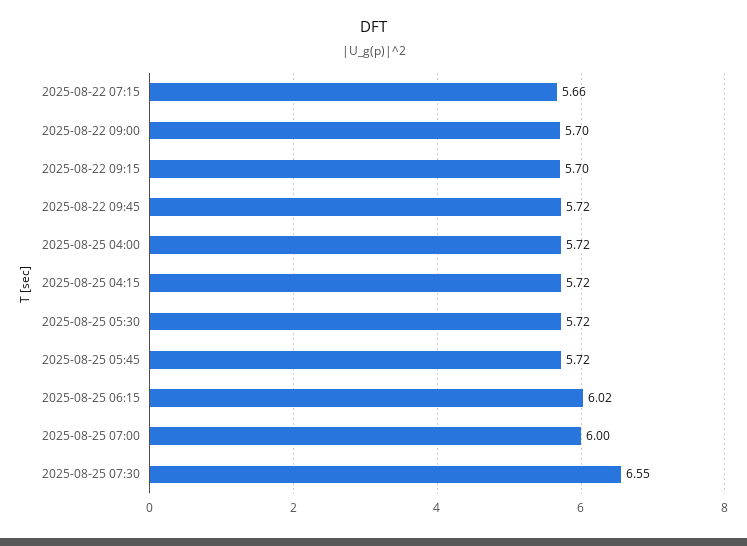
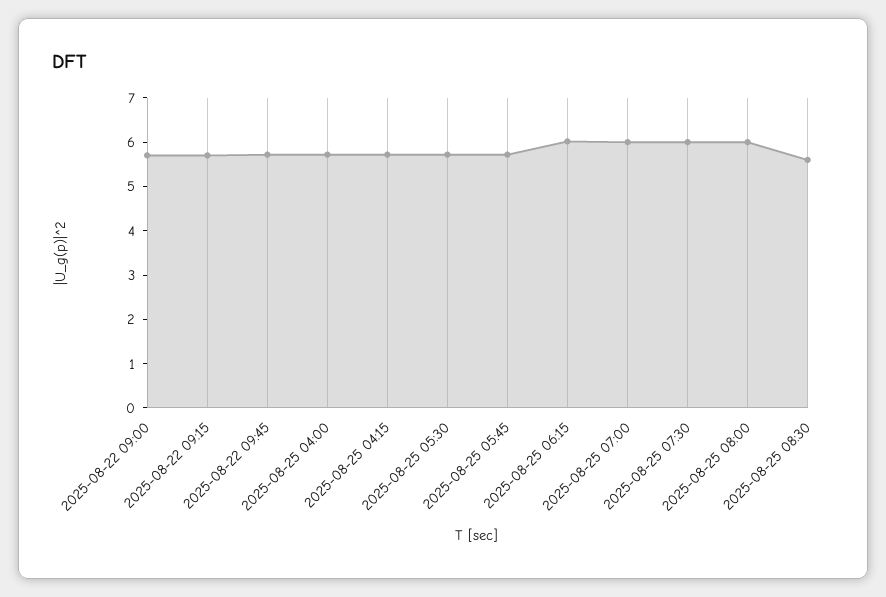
2025-08-22 07:15: 5.66 -> none
2025-08-25 07:30: 6.55 -> 6
2025-08-25 08:00: none -> 6
2025-08-25 08:30: none -> 5.6

